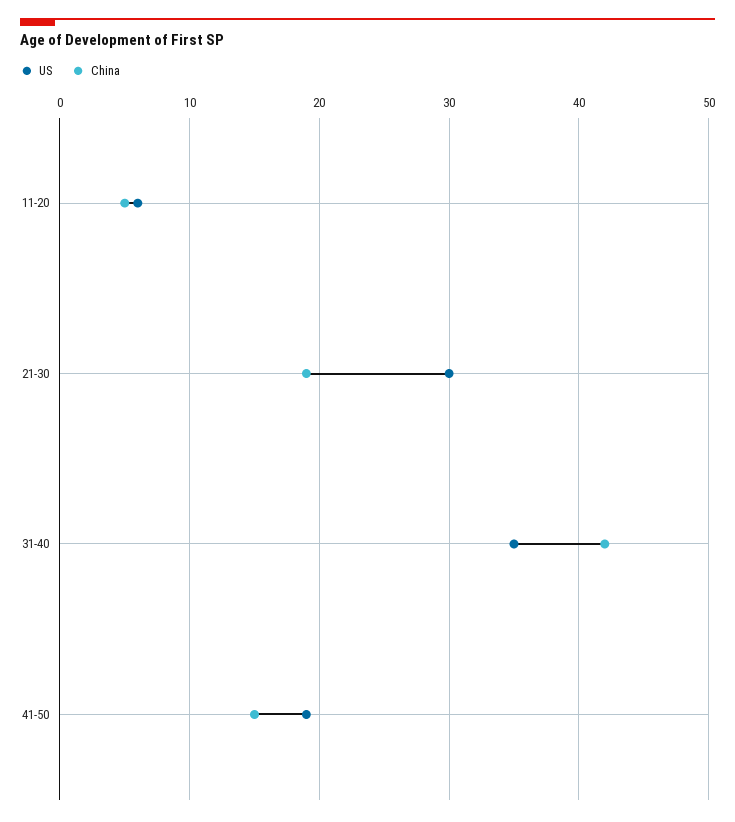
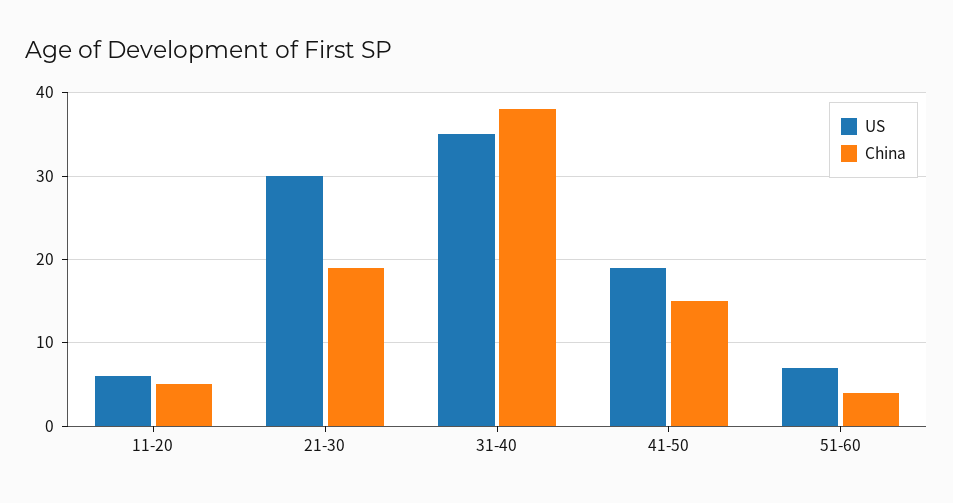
China, 31-40: 42 -> 38
US, 51-60: none -> 7
China, 51-60: none -> 4

